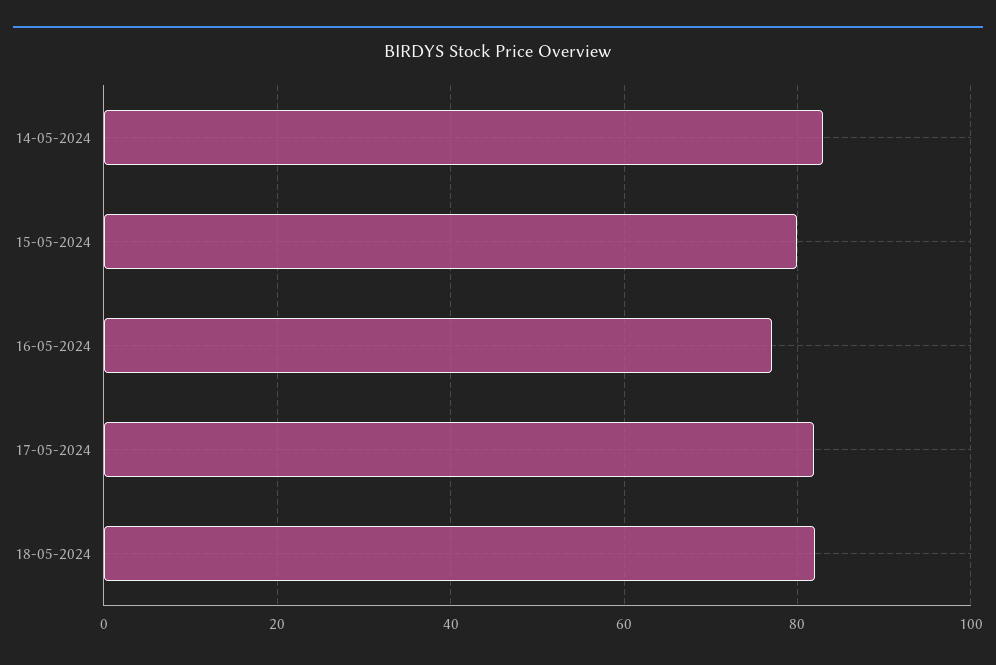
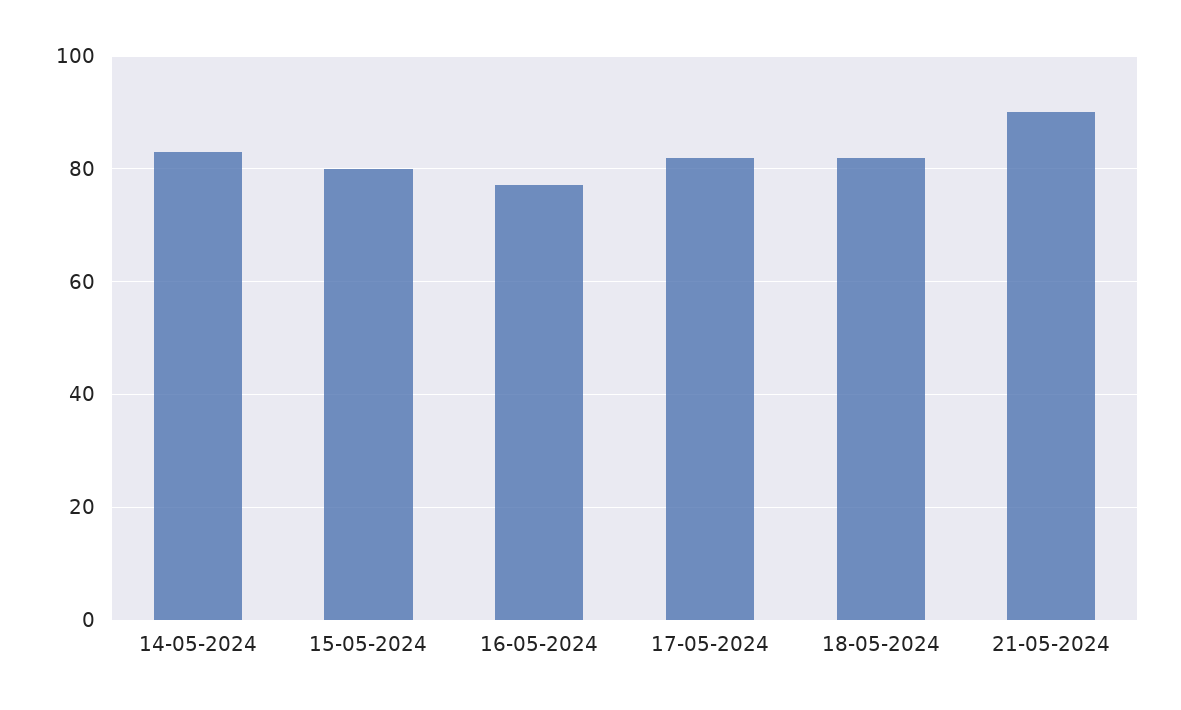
21-05-2024: none -> 90

